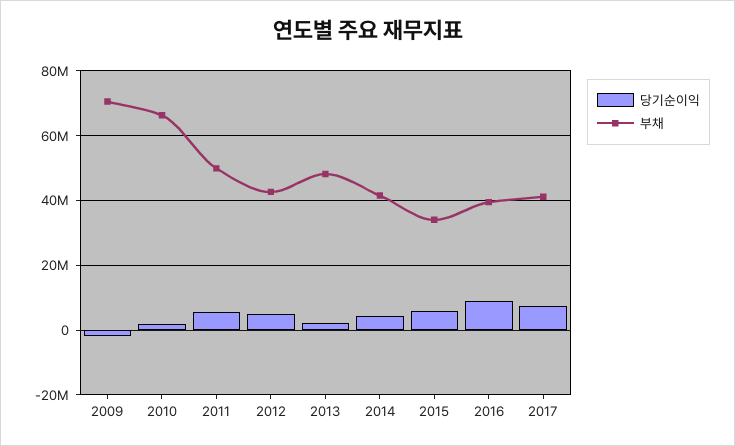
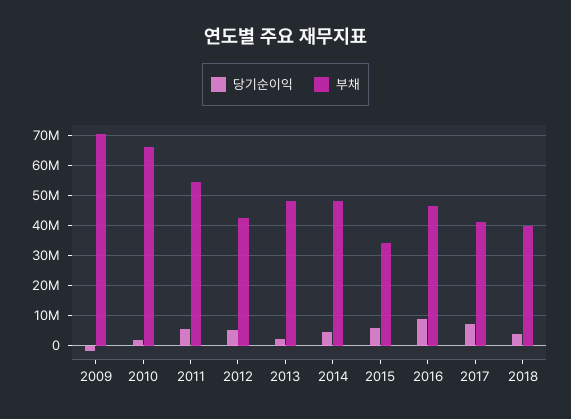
부채, 2011: 50000000 -> 54000000
부채, 2014: 42000000 -> 48000000
부채, 2016: 40000000 -> 46000000
당기순이익, 2018: none -> 4000000
부채, 2018: none -> 40000000

